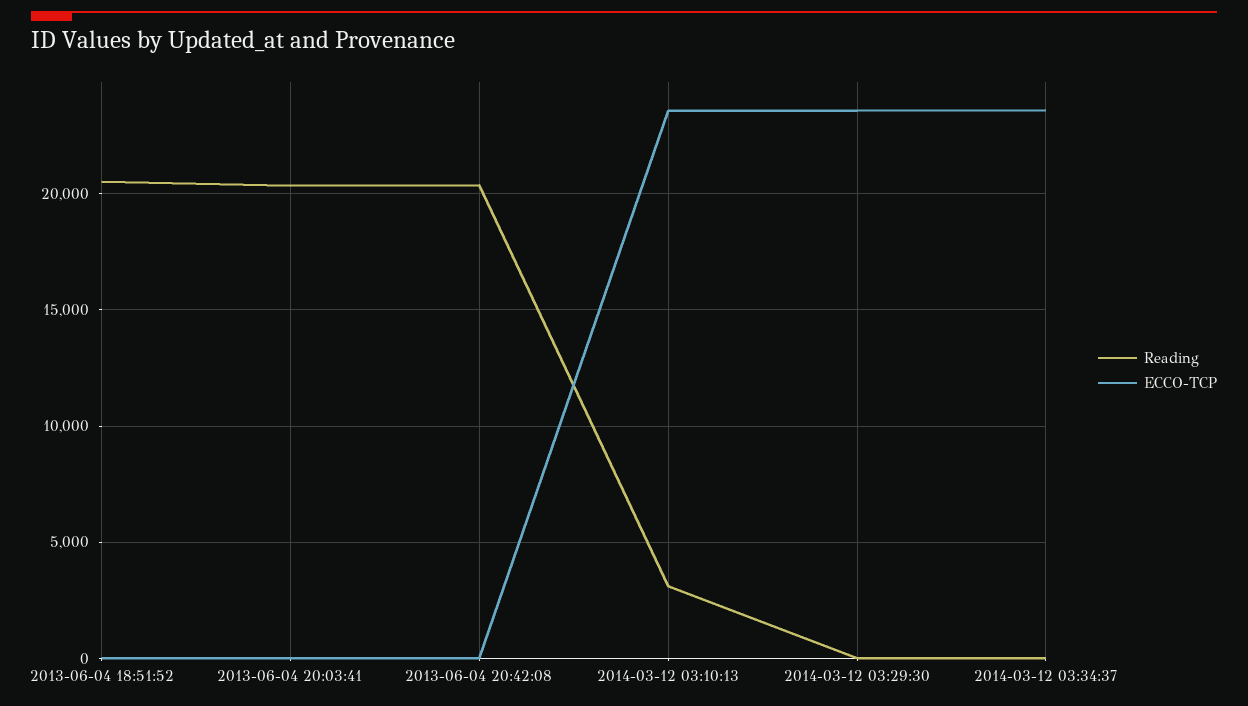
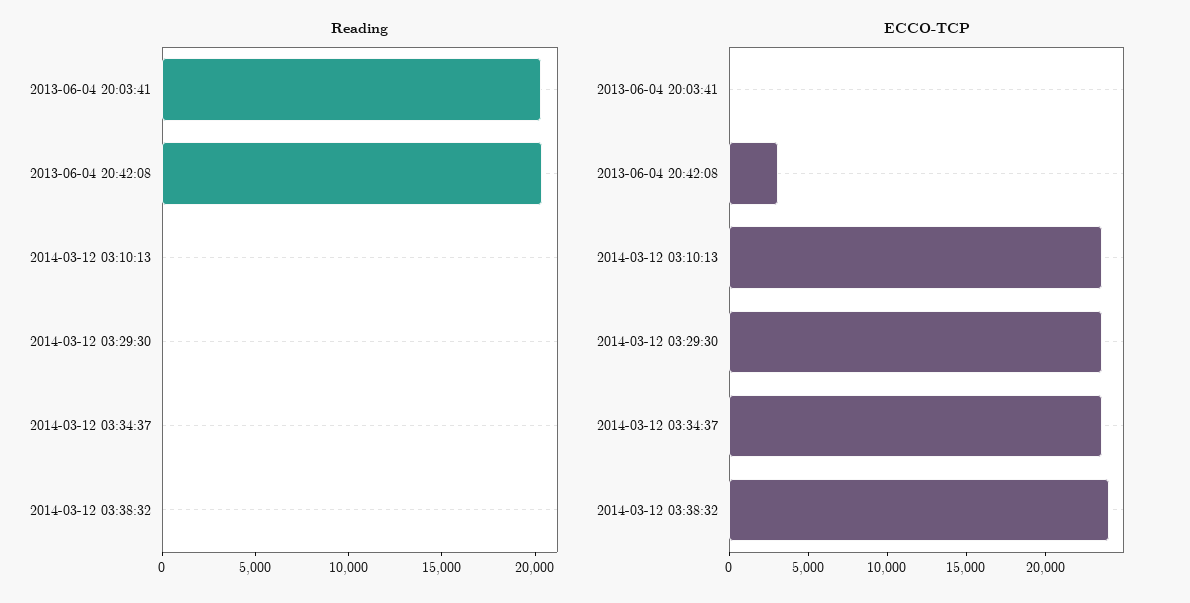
Reading, 2013-06-04 18:51:52: 20500 -> none
ECCO-TCP, 2013-06-04 18:51:52: 0 -> none
ECCO-TCP, 2013-06-04 20:42:08: 0 -> 3000
Reading, 2014-03-12 03:10:13: 3000 -> 0
Reading, 2014-03-12 03:38:32: none -> 0
ECCO-TCP, 2014-03-12 03:38:32: none -> 24000

